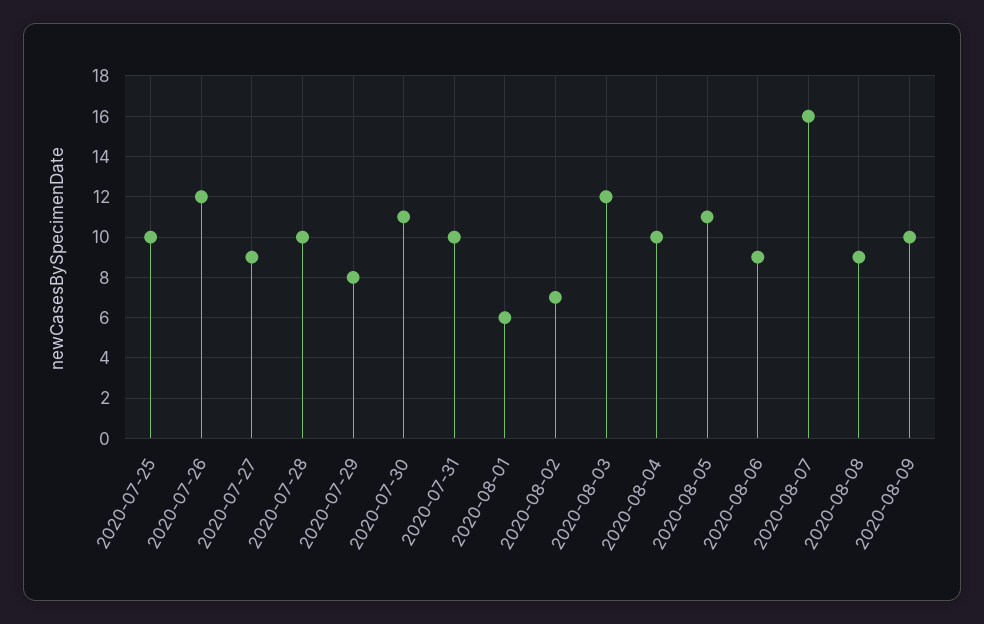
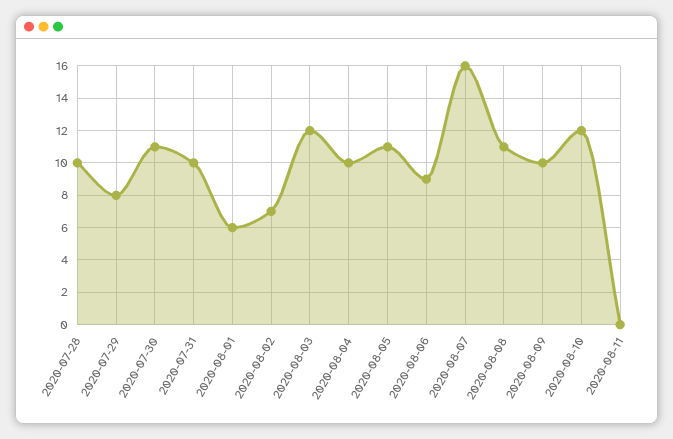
2020-07-25: 10 -> none
2020-07-26: 12 -> none
2020-07-27: 9 -> none
2020-08-08: 9 -> 11
2020-08-10: none -> 12
2020-08-11: none -> 0

